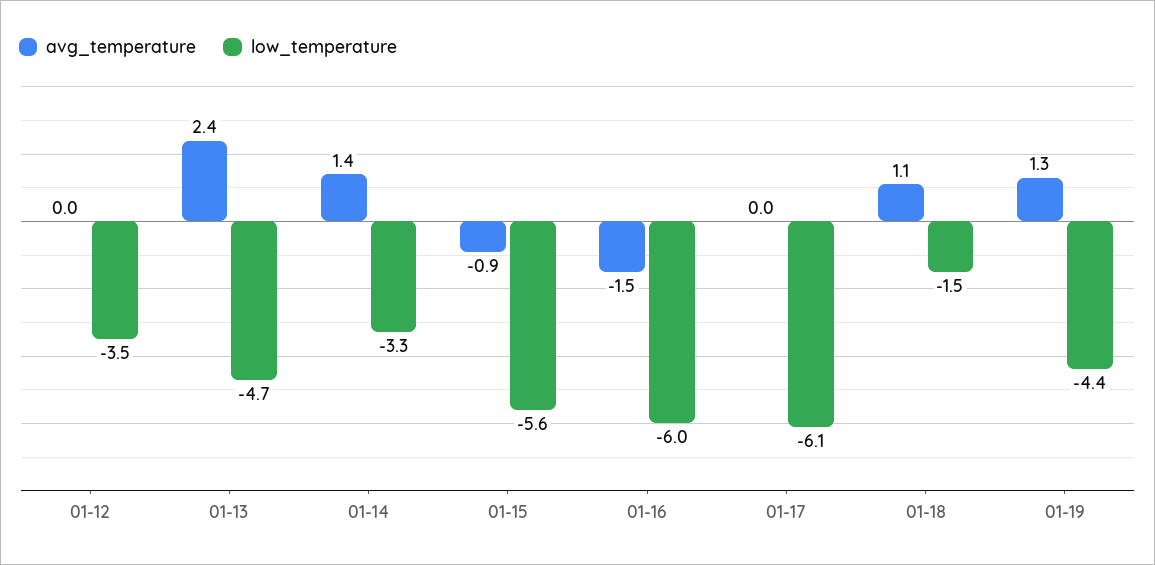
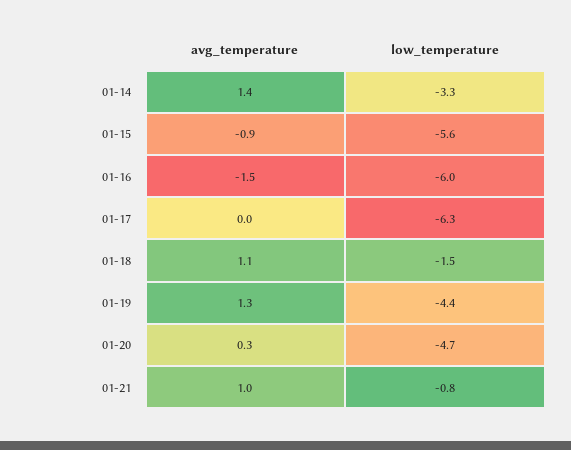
avg_temperature, 01-12: 0 -> none
low_temperature, 01-12: -3.5 -> none
avg_temperature, 01-13: 2.4 -> none
low_temperature, 01-13: -4.7 -> none
low_temperature, 01-17: -6.1 -> -6.3
avg_temperature, 01-20: none -> 0.3
low_temperature, 01-20: none -> -4.7
avg_temperature, 01-21: none -> 1
low_temperature, 01-21: none -> -0.8

